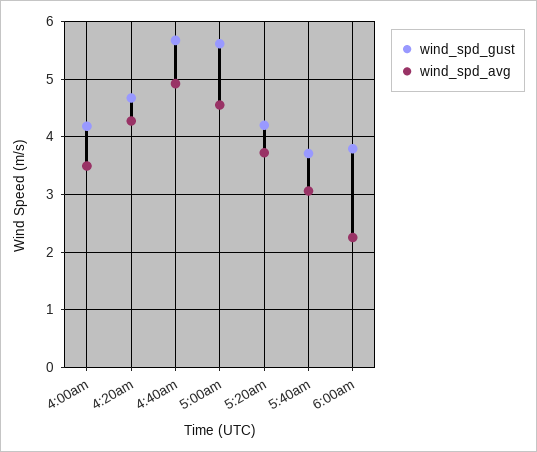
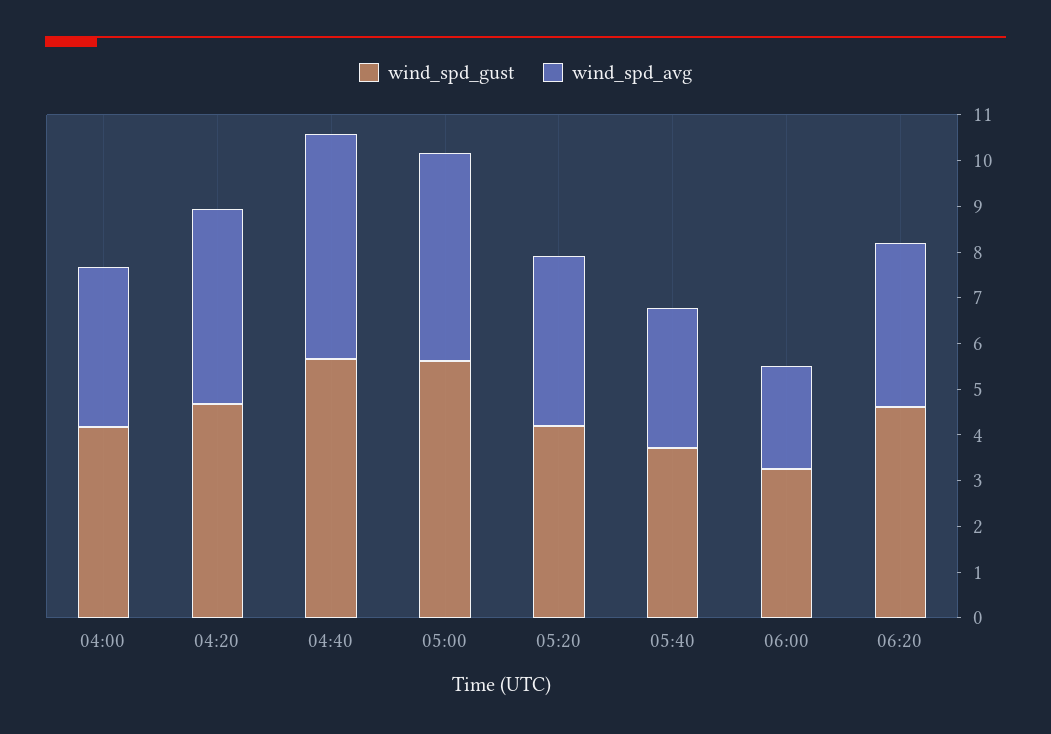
wind_spd_gust, 6:00am: 3.8 -> 3.2
wind_spd_gust, 06:20: none -> 4.6
wind_spd_avg, 06:20: none -> 3.6

